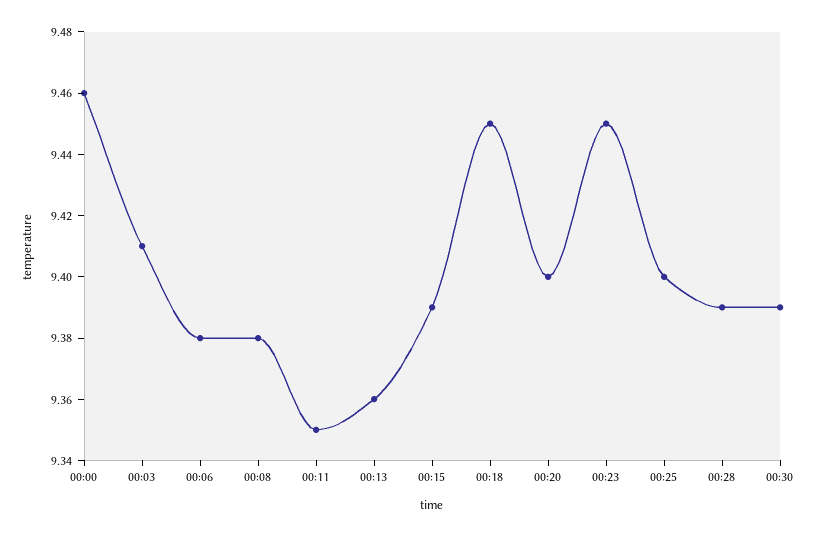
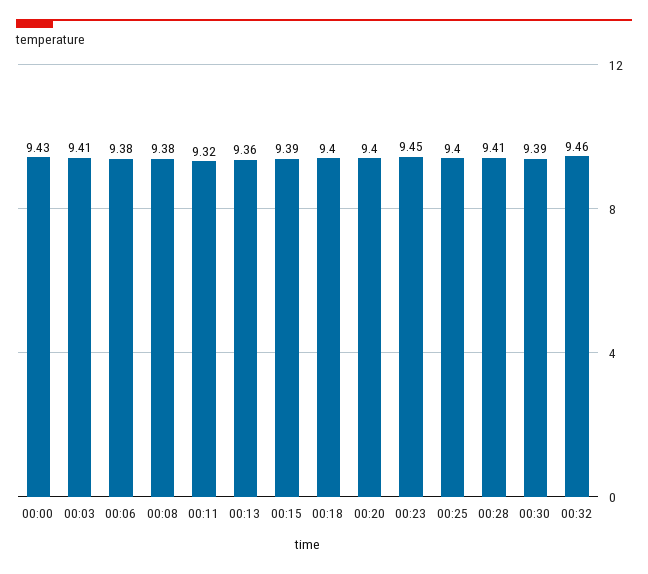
00:00: 9.46 -> 9.43
00:11: 9.35 -> 9.32
00:18: 9.45 -> 9.4
00:28: 9.39 -> 9.41
00:32: none -> 9.46

